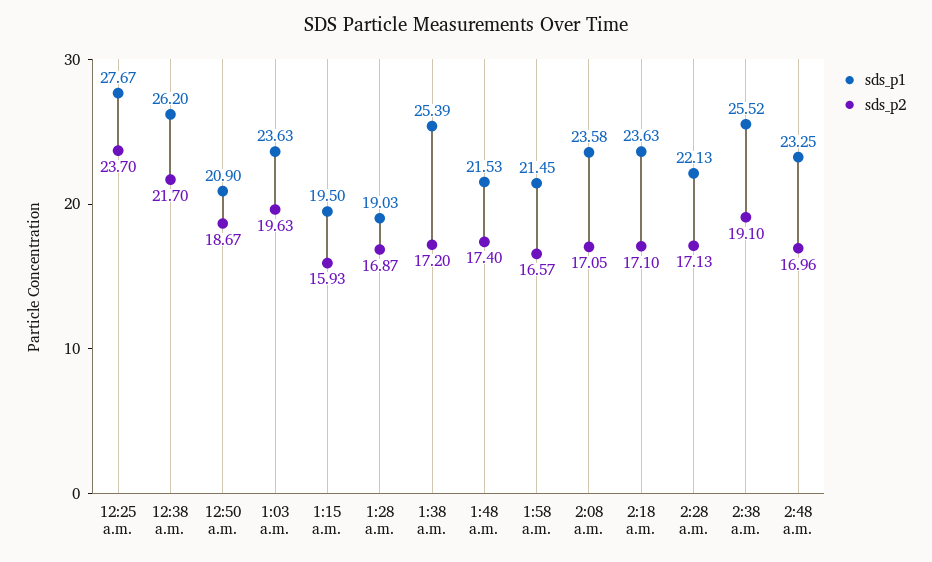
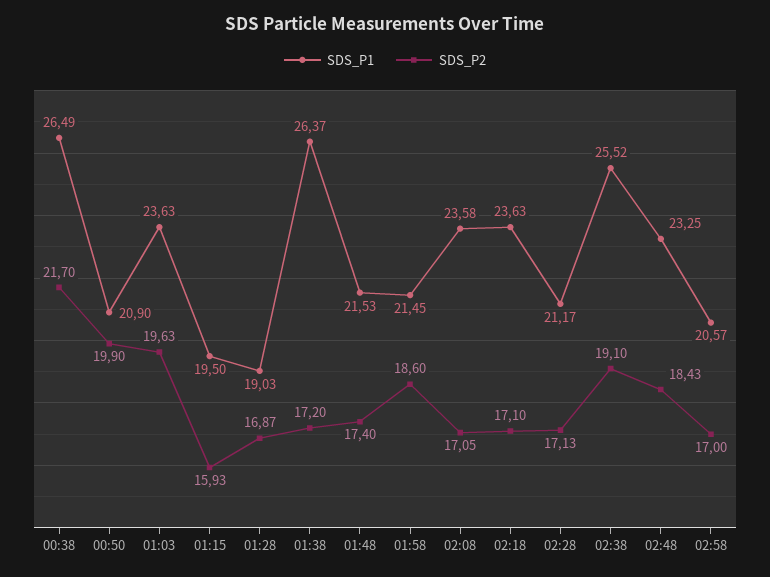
sds_p1, 12:25 a.m.: 27.67 -> none
sds_p2, 12:25 a.m.: 23.7 -> none
sds_p1, 12:38 a.m.: 26.2 -> 26.49
sds_p2, 12:50 a.m.: 18.67 -> 19.9
sds_p1, 1:38 a.m.: 25.39 -> 26.37
sds_p2, 1:58 a.m.: 16.57 -> 18.6
sds_p1, 2:28 a.m.: 22.13 -> 21.17
sds_p2, 2:48 a.m.: 16.96 -> 18.43
sds_p1, 02:58: none -> 20.57
sds_p2, 02:58: none -> 17

